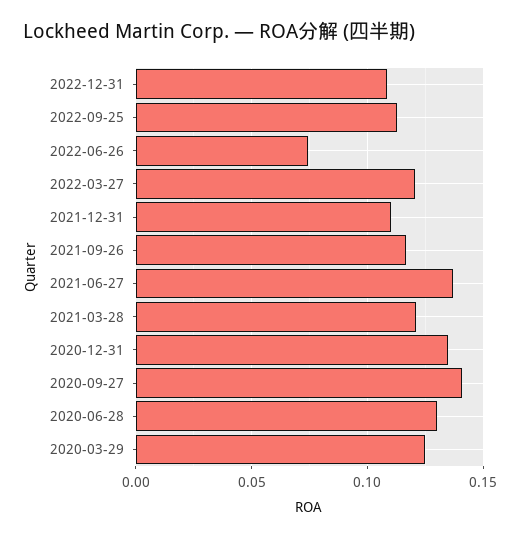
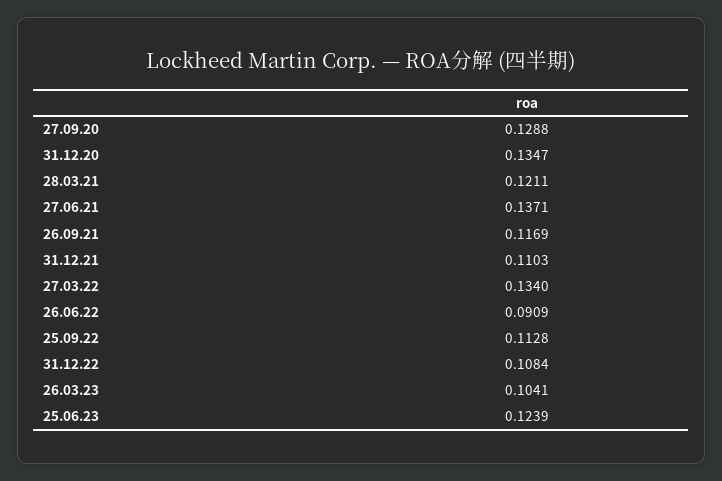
2022-06-26: 0.075 -> 0.0909
2022-03-27: 0.12 -> 0.134
2020-09-27: 0.14 -> 0.1288
2020-06-28: 0.13 -> none
2020-03-29: 0.125 -> none
26.03.23: none -> 0.1041
25.06.23: none -> 0.1239

